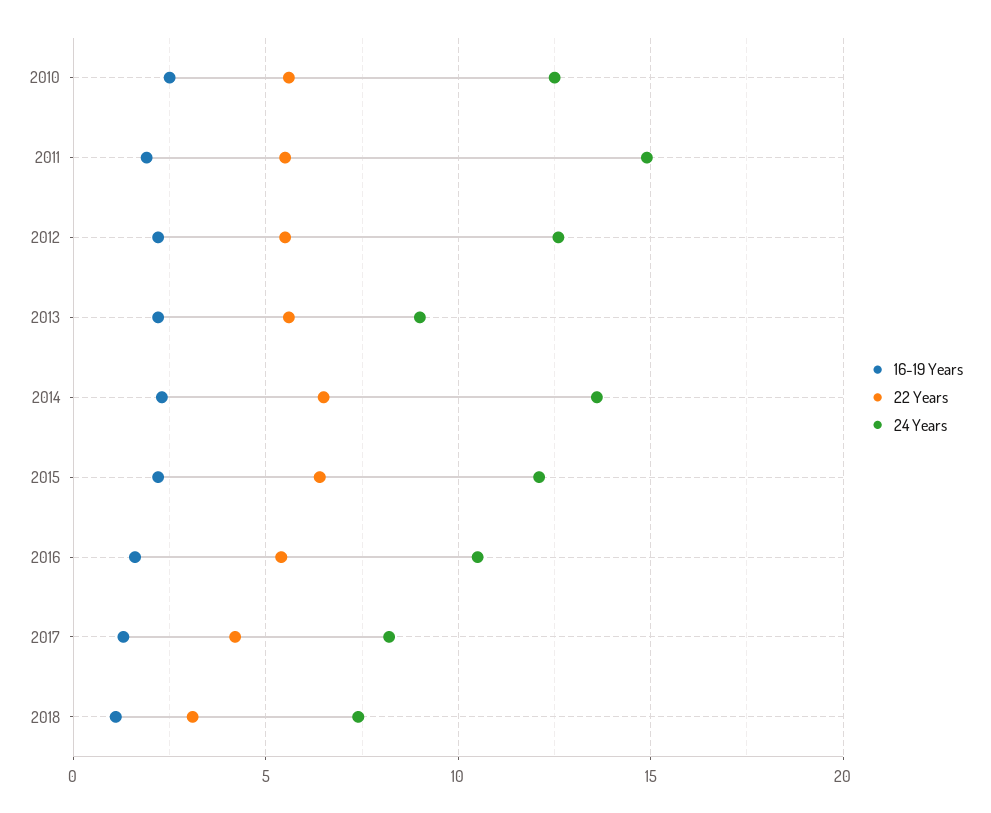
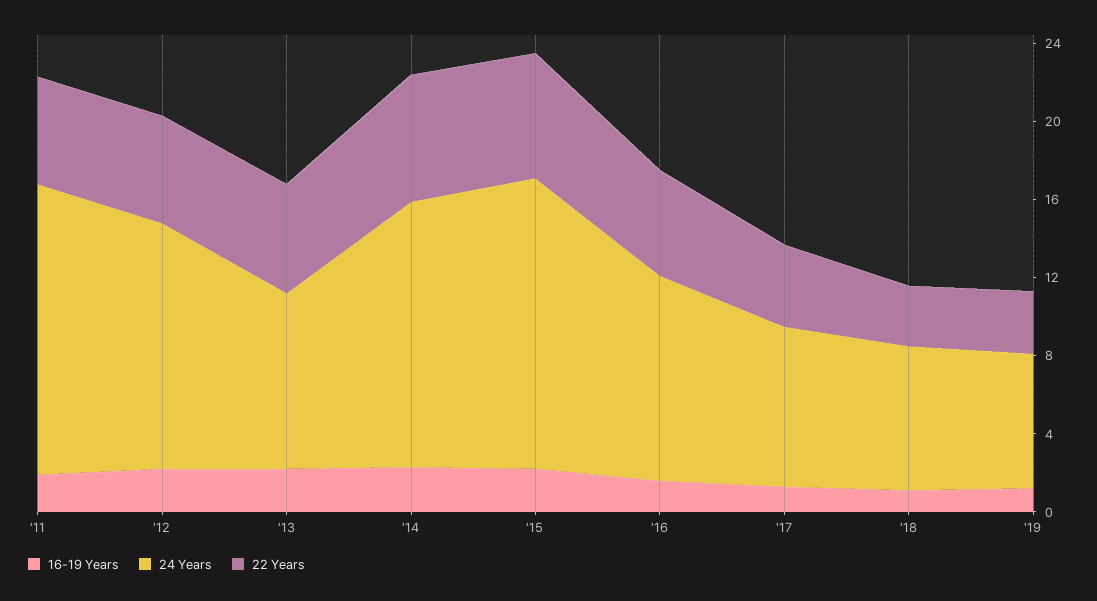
16-19 Years, 2010: 2.5 -> none
22 Years, 2010: 5.5 -> none
24 Years, 2010: 12.5 -> none
24 Years, 2015: 12 -> 15
16-19 Years, '19: none -> 1
24 Years, '19: none -> 7
22 Years, '19: none -> 3

